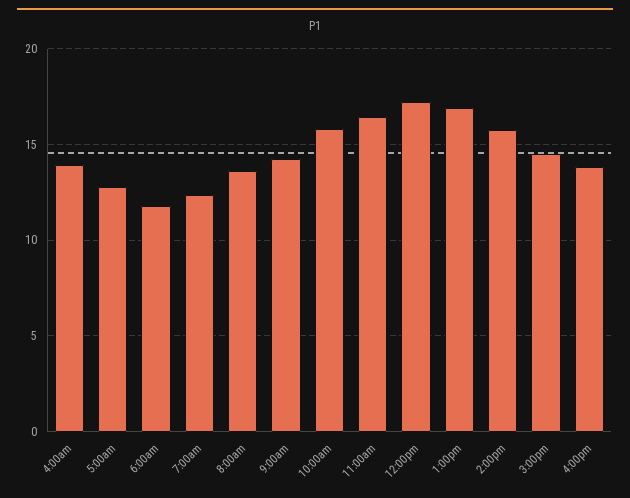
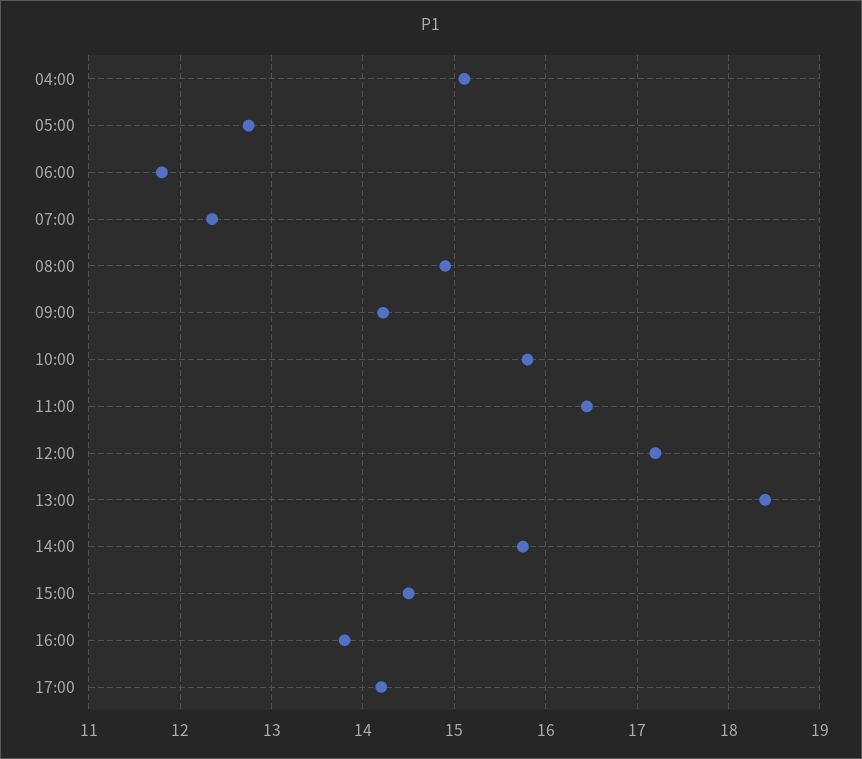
4:00am: 14 -> 15.1
8:00am: 13.5 -> 14.9
1:00pm: 17 -> 18.4
17:00: none -> 14.2

